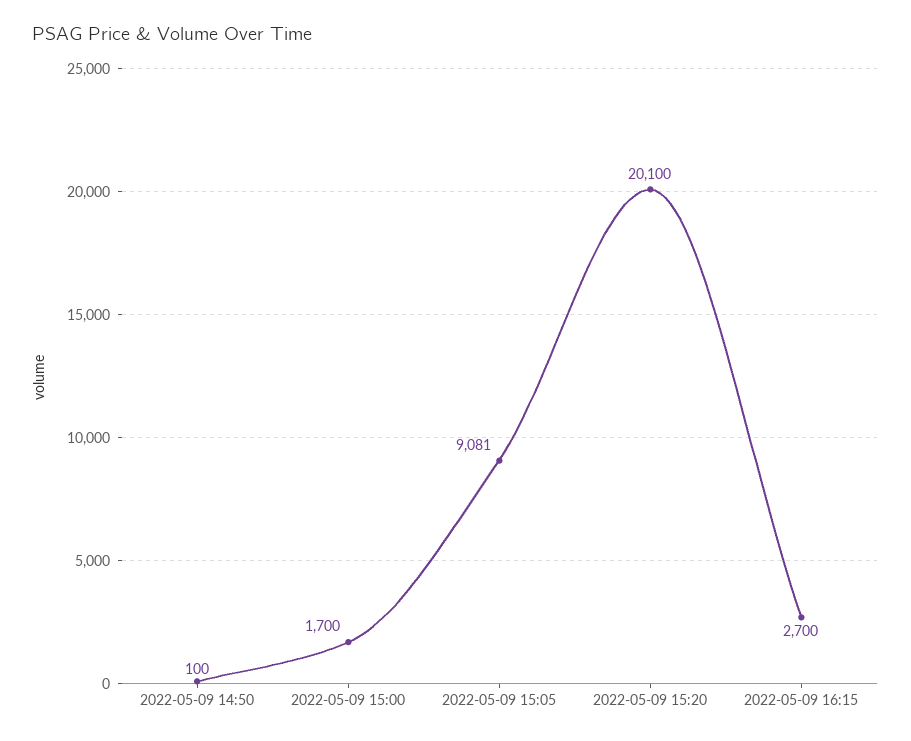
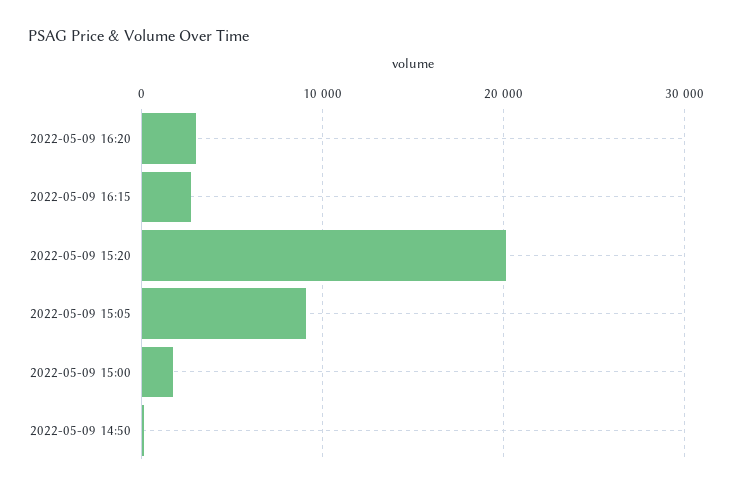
2022-05-09 16:20: none -> 3000

